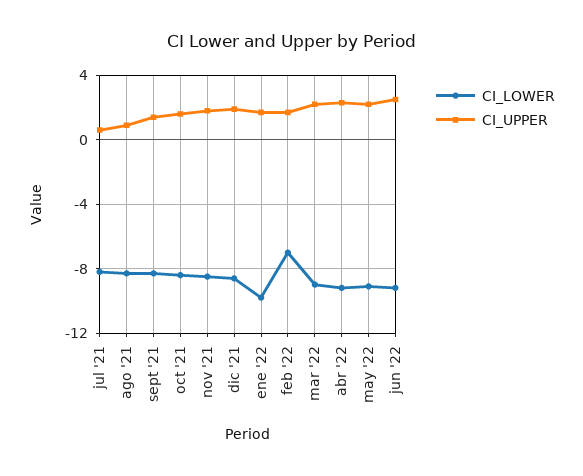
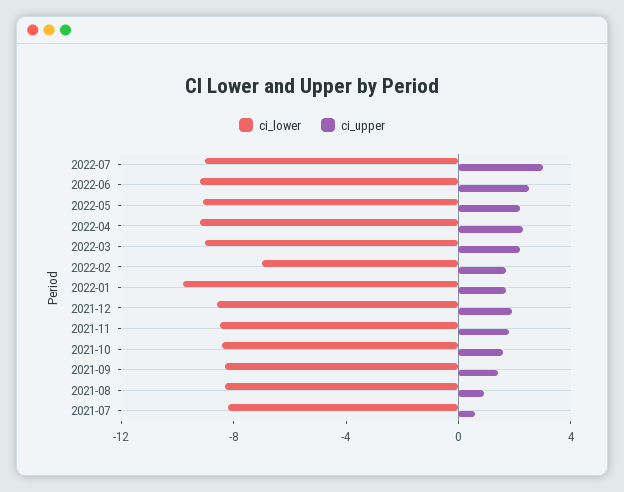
CI_LOWER, 2022-07: none -> -9
CI_UPPER, 2022-07: none -> 3

